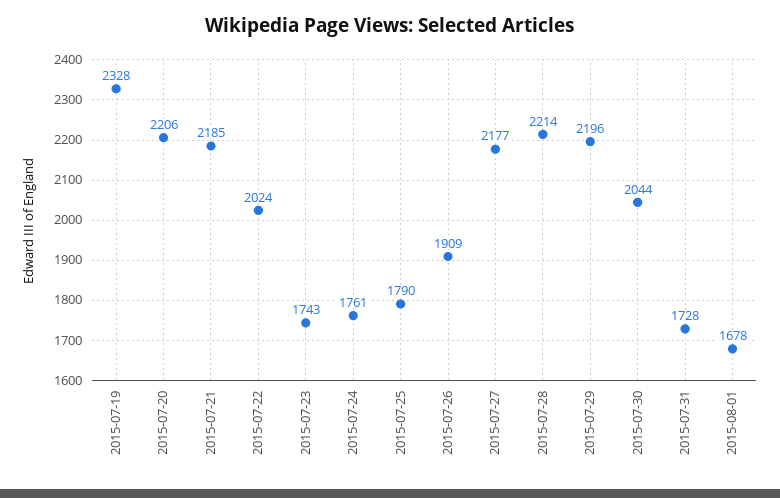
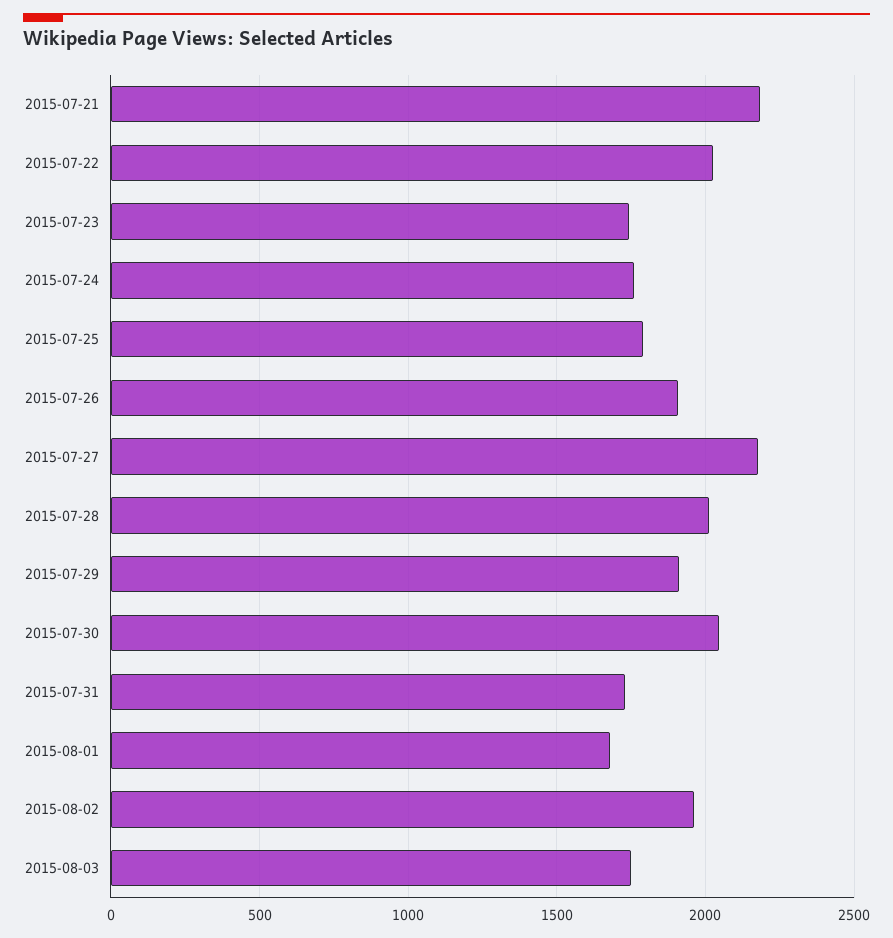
2015-07-19: 2328 -> none
2015-07-20: 2206 -> none
2015-07-28: 2214 -> 2000
2015-07-29: 2196 -> 1900
2015-08-02: none -> 1950
2015-08-03: none -> 1750

